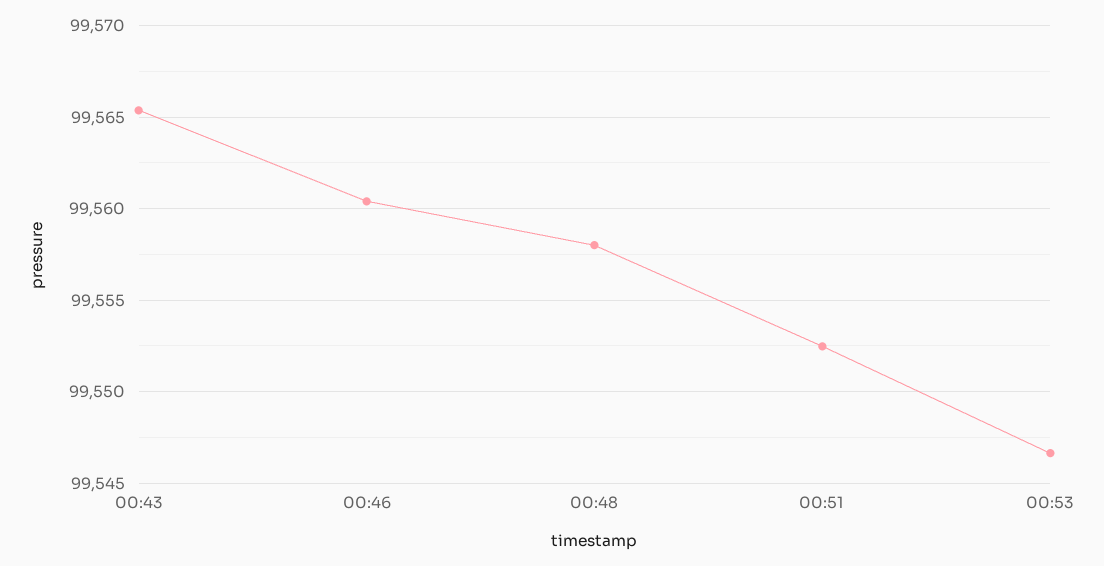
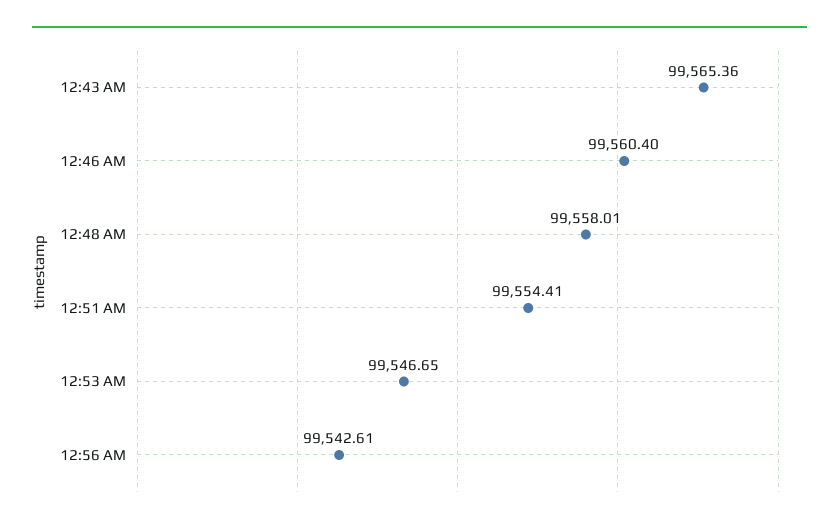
00:51: 99552.5 -> 99554.41
12:56 AM: none -> 99542.61

